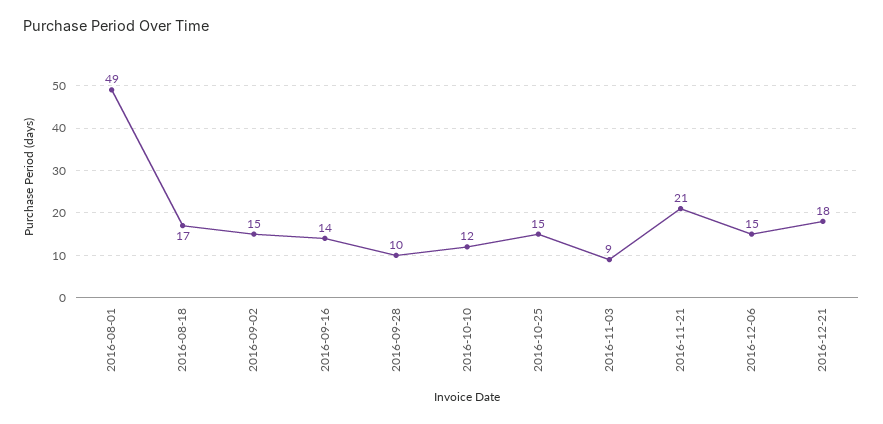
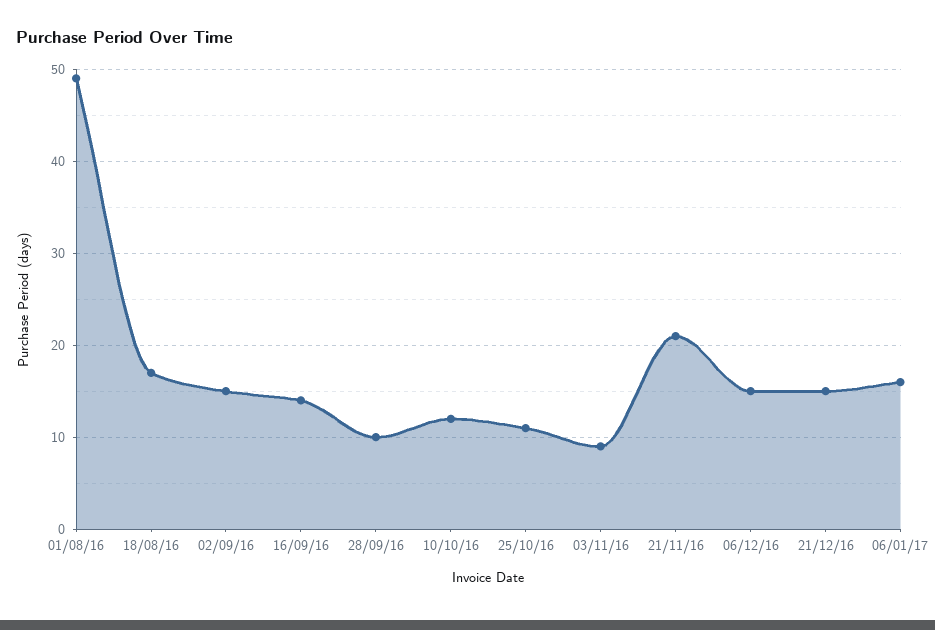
2016-10-25: 15 -> 11
2016-12-21: 18 -> 15
06/01/17: none -> 16

